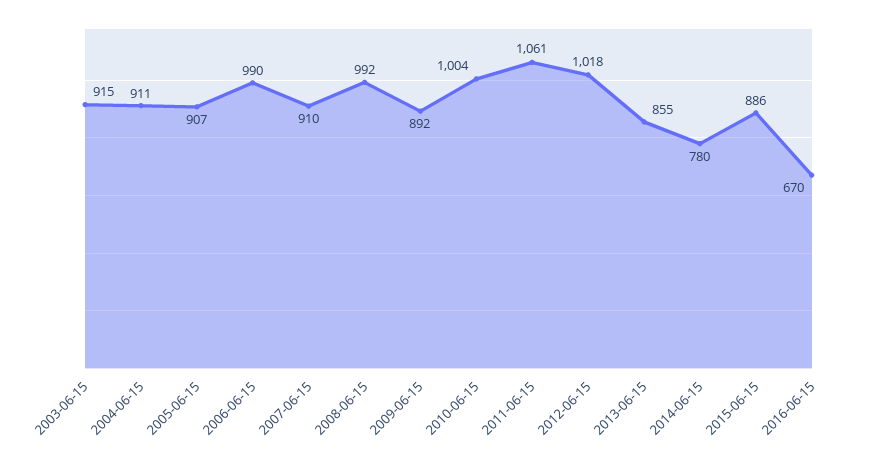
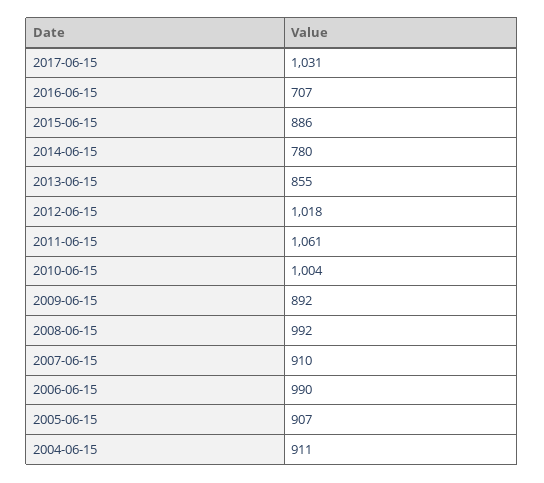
2003-06-15: 915 -> none
2016-06-15: 670 -> 707
2017-06-15: none -> 1031

